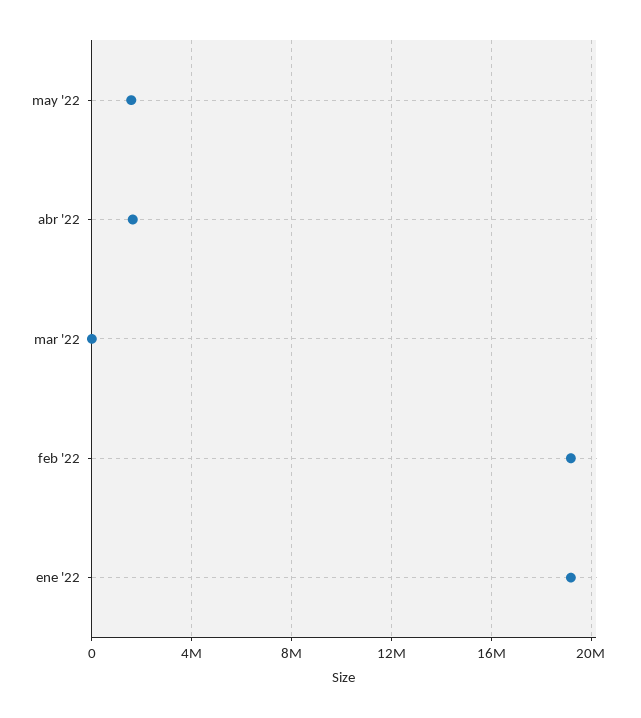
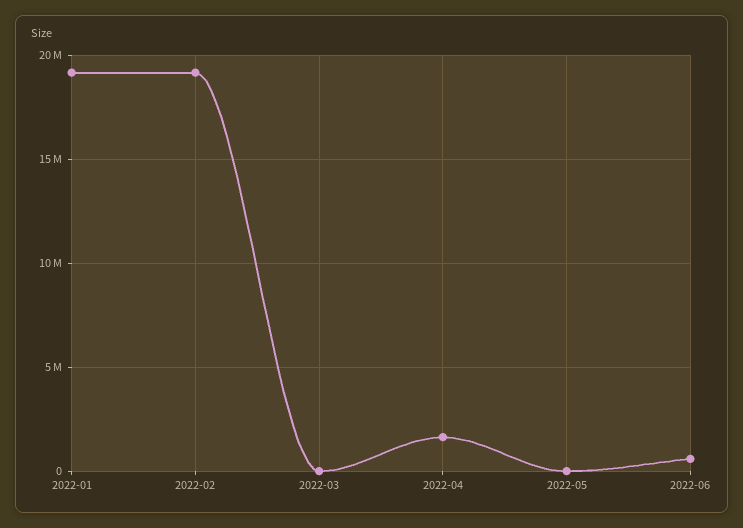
may '22: 1500000 -> 0
2022-06: none -> 500000

